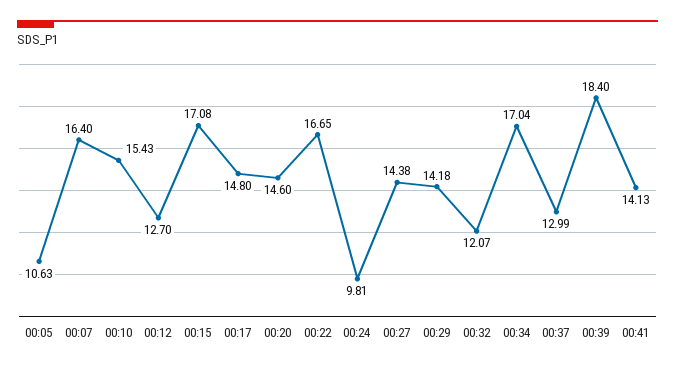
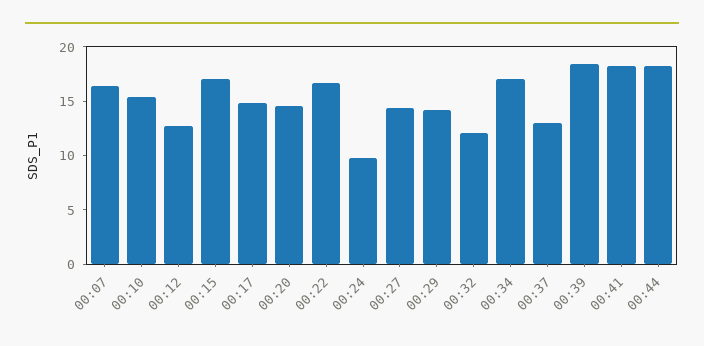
00:05: 10.63 -> none
00:41: 14.13 -> 18
00:44: none -> 18

